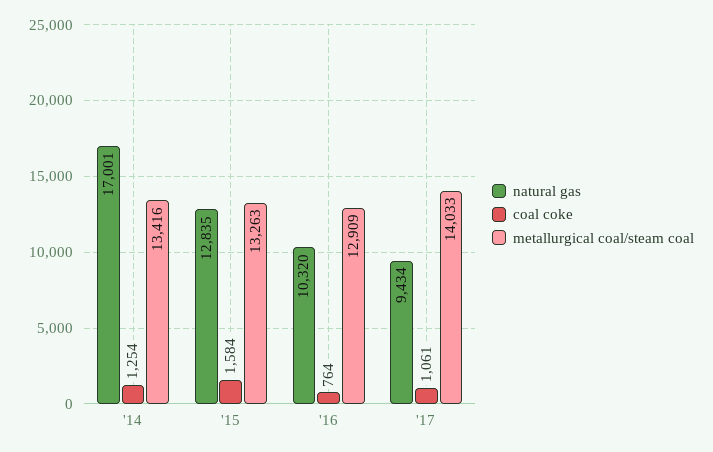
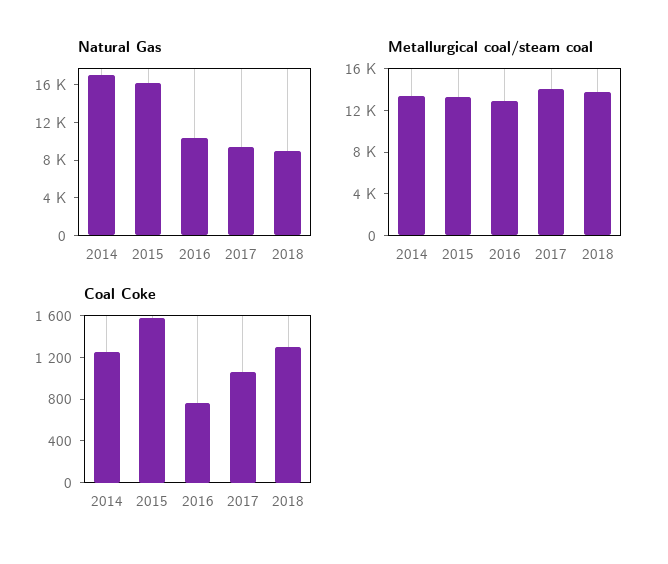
natural gas, '15: 12835 -> 16000
natural gas, 2018: none -> 9000
metallurgical coal/steam coal, 2018: none -> 14000
coal coke, 2018: none -> 1300

